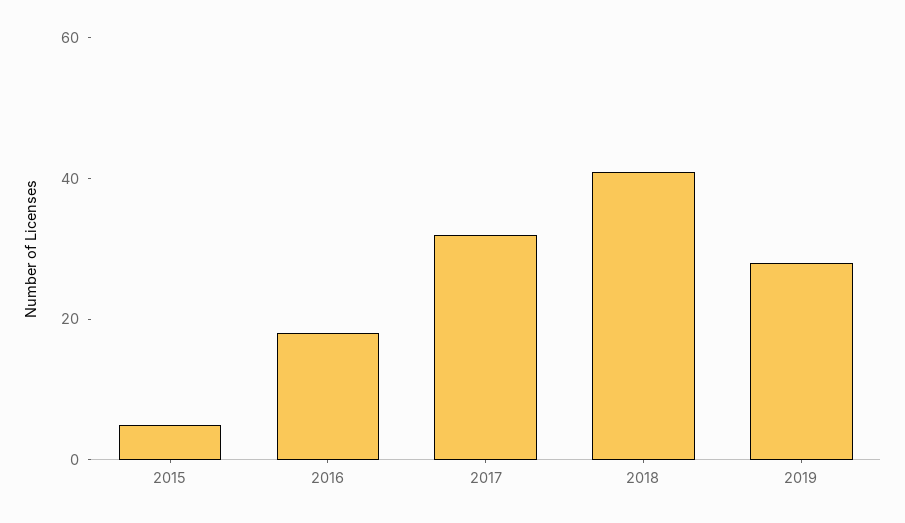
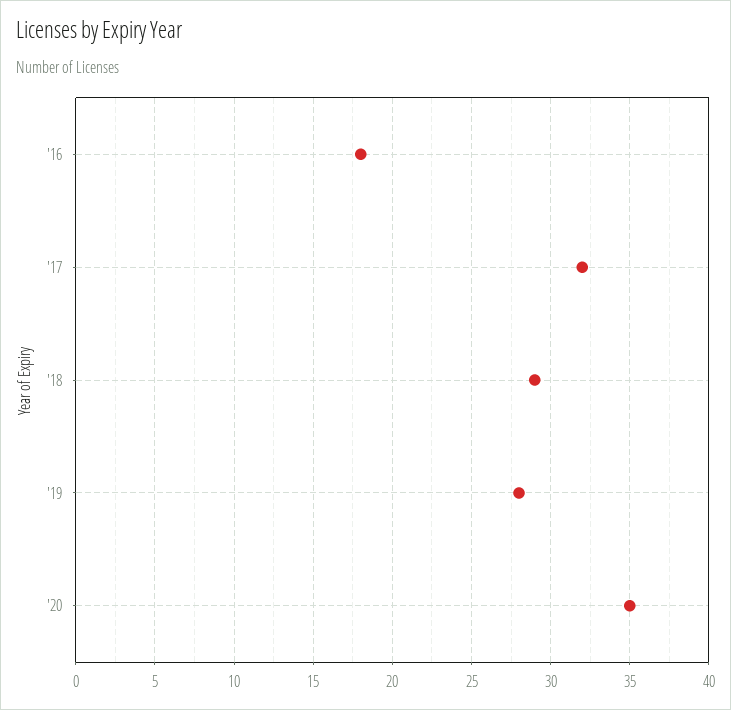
2015: 5 -> none
2018: 40 -> 29
'20: none -> 35

